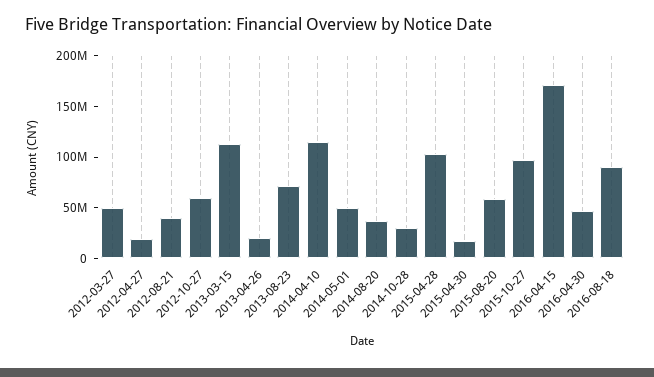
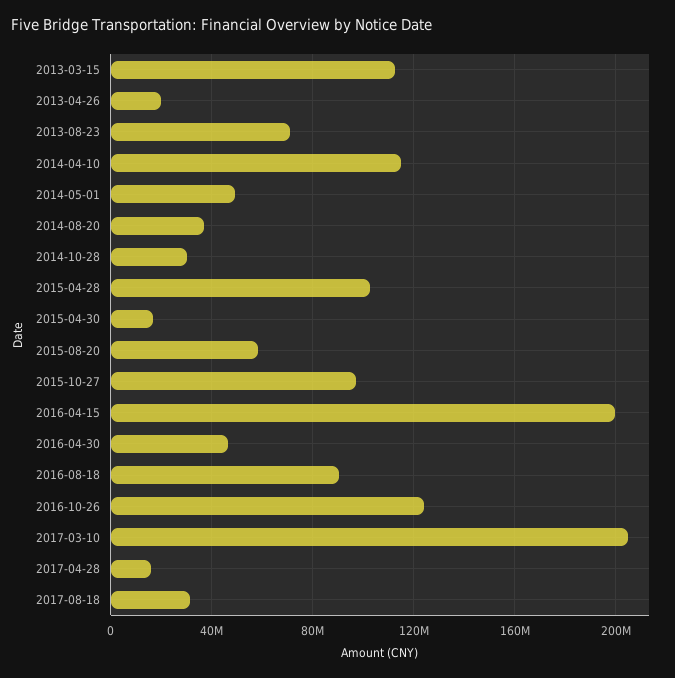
2012-03-27: 50000000 -> none
2012-04-27: 20000000 -> none
2012-08-21: 40000000 -> none
2012-10-27: 60000000 -> none
2016-04-15: 170000000 -> 200000000
2016-10-26: none -> 125000000
2017-03-10: none -> 205000000
2017-04-28: none -> 15000000
2017-08-18: none -> 30000000

